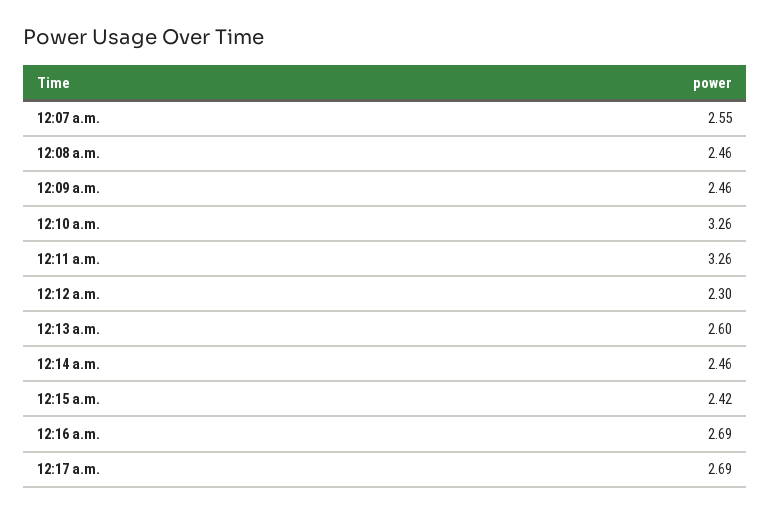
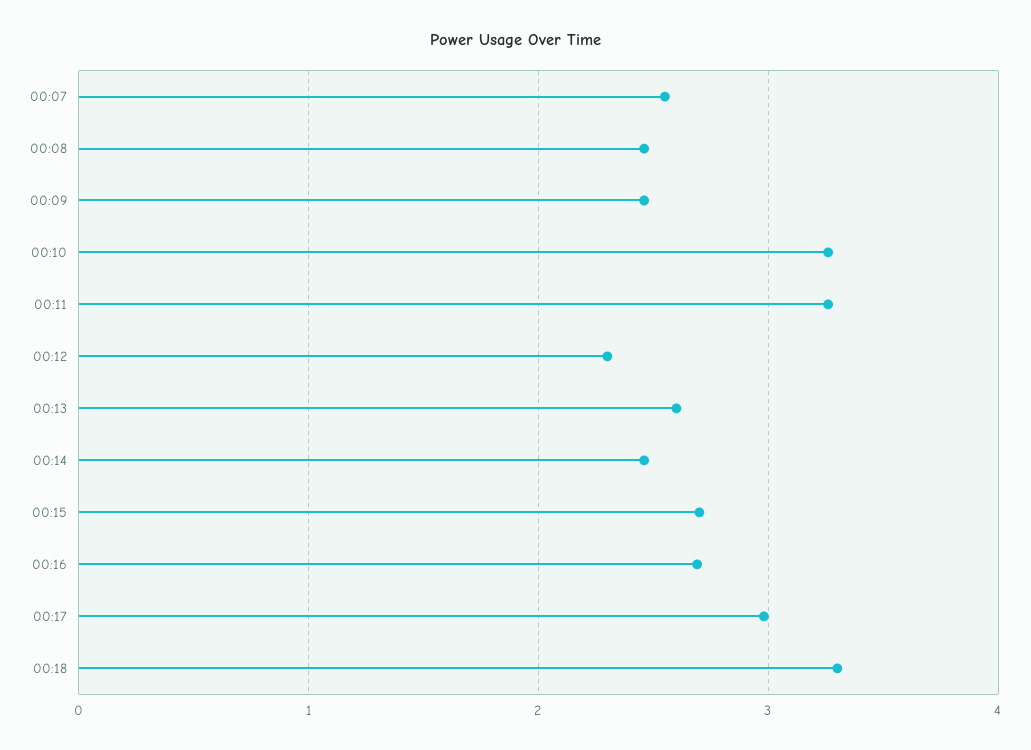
12:15 a.m.: 2.42 -> 2.7
12:17 a.m.: 2.69 -> 3
00:18: none -> 3.3

